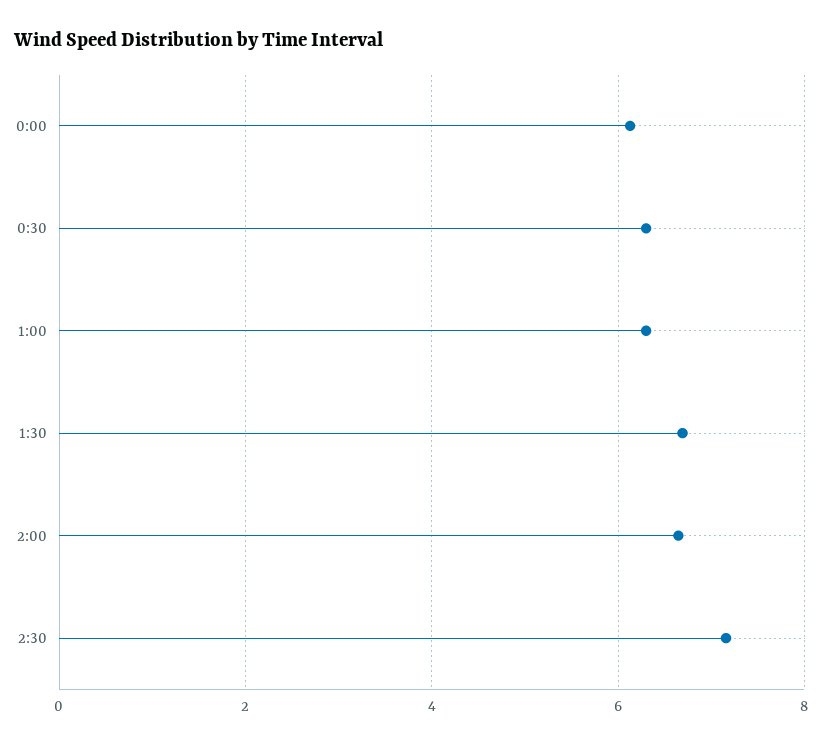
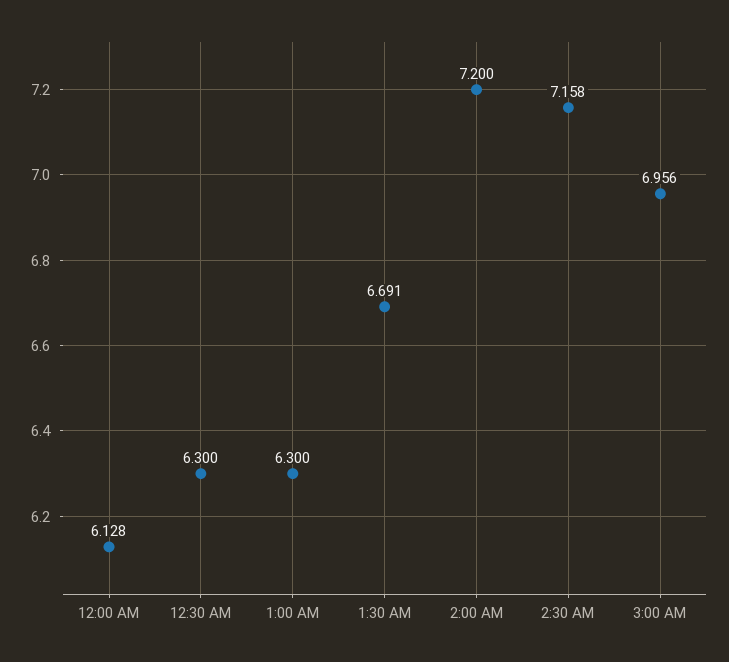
2:00: 6.6 -> 7.2
3:00 AM: none -> 6.956

